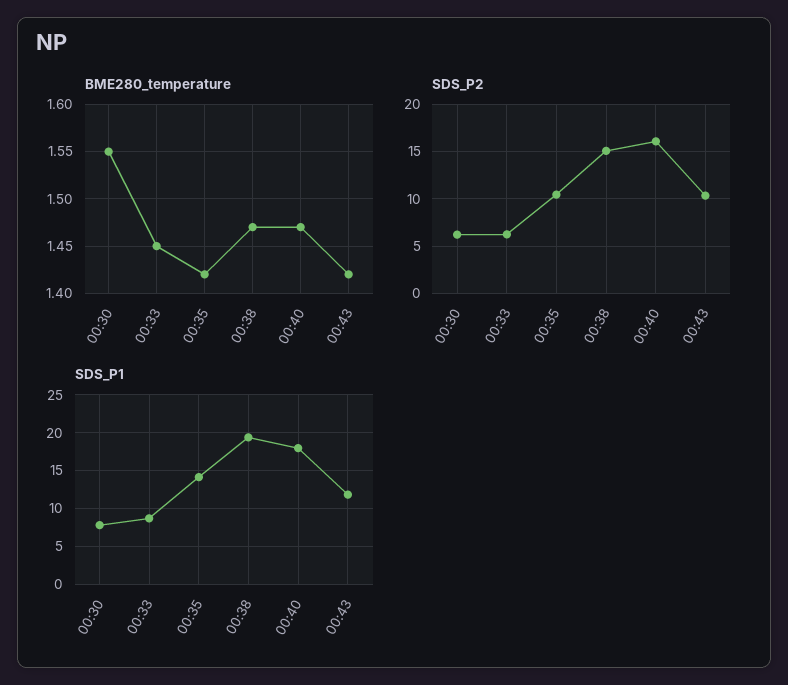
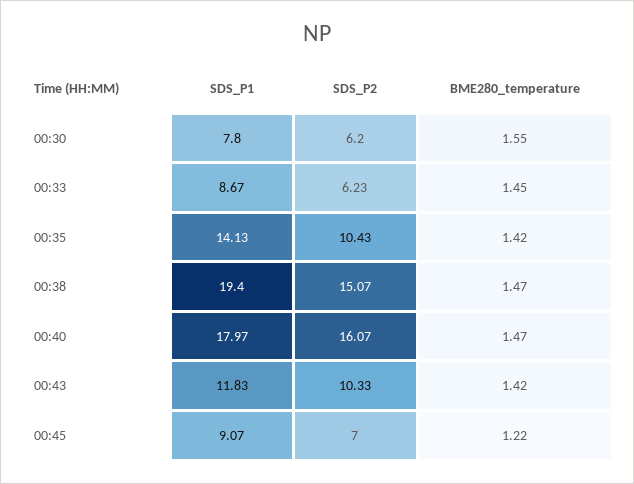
SDS_P1, 00:45: none -> 9.07
SDS_P2, 00:45: none -> 7
BME280_temperature, 00:45: none -> 1.22

